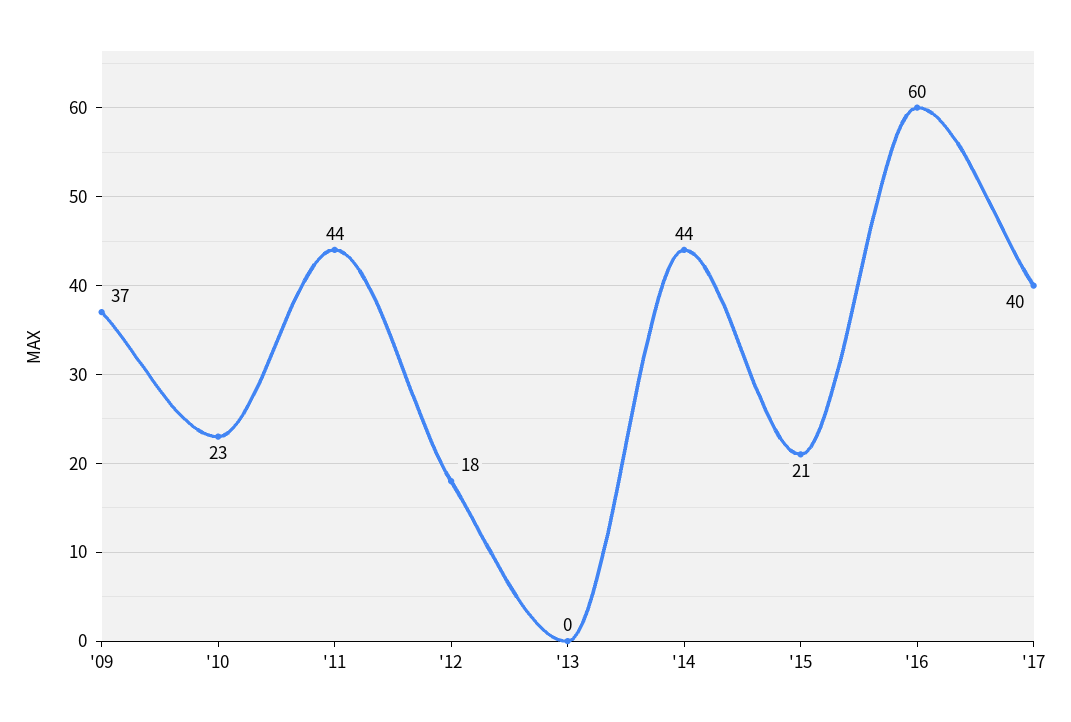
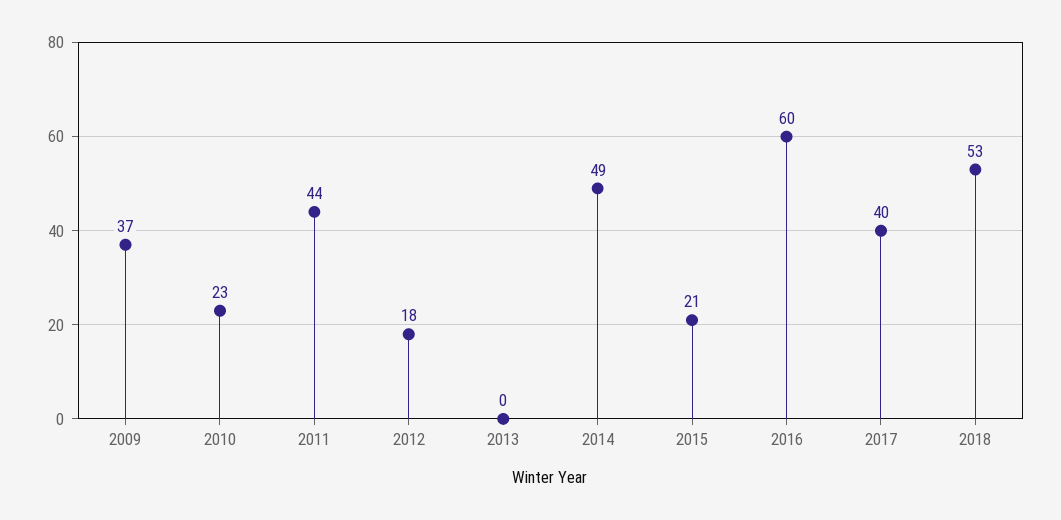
'14: 44 -> 49
2018: none -> 53

